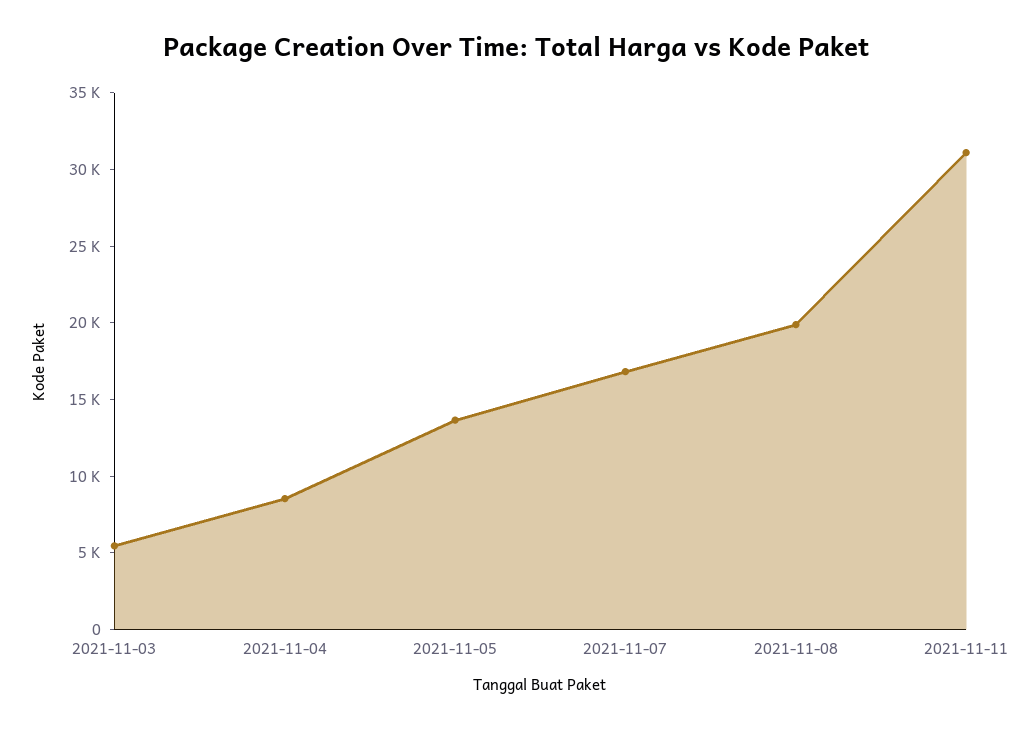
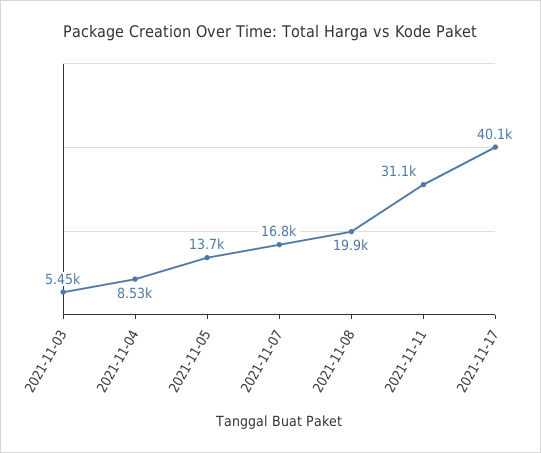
2021-11-17: none -> 40100

